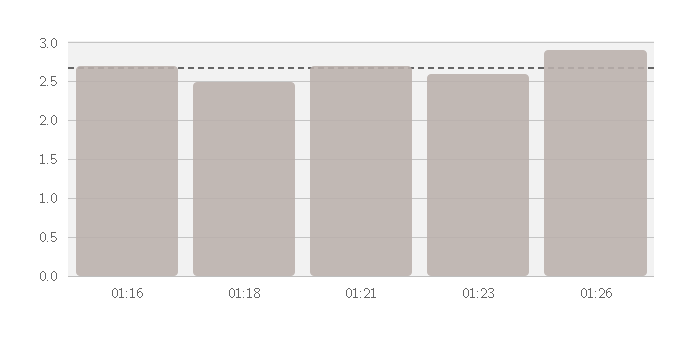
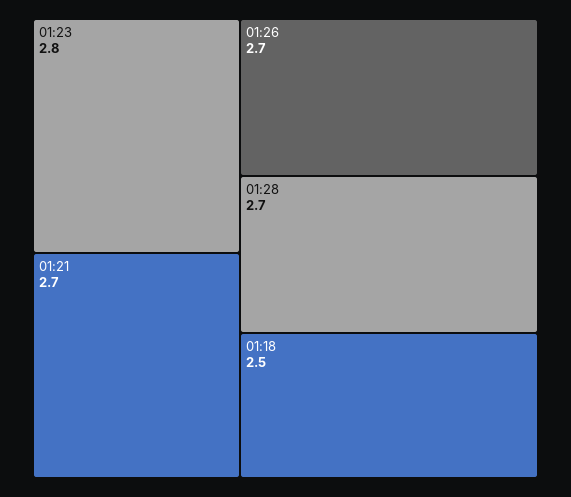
01:16: 2.7 -> none
01:23: 2.6 -> 2.8
01:26: 2.9 -> 2.7
01:28: none -> 2.7

